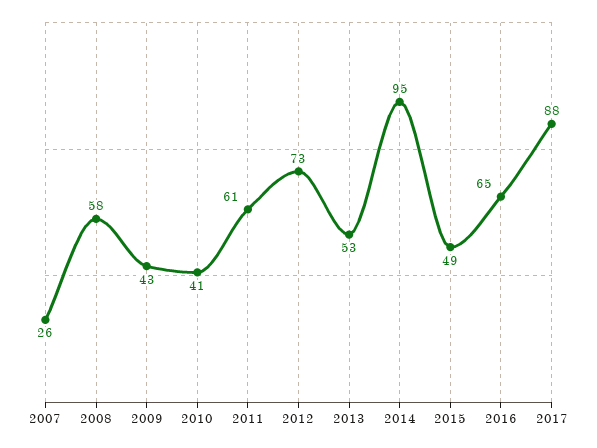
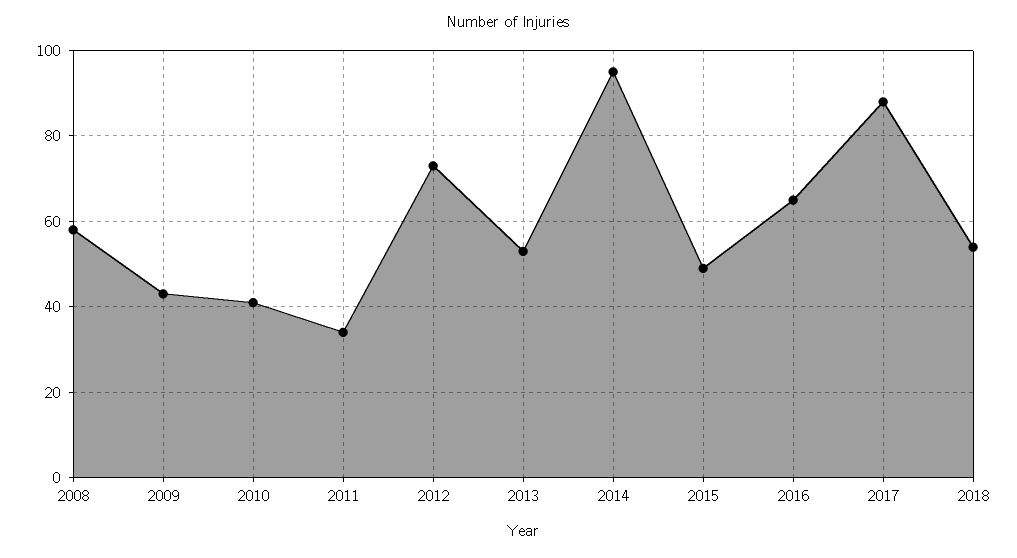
2007: 26 -> none
2011: 61 -> 35
2018: none -> 55

